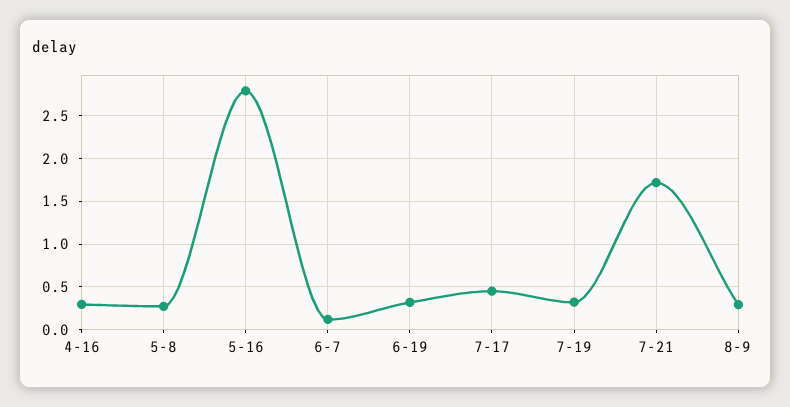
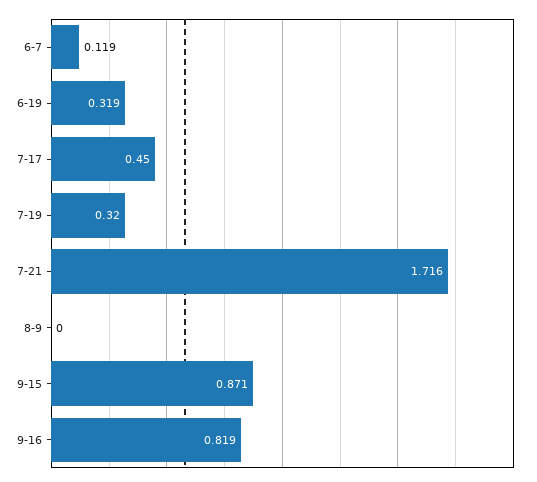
4-16: 0.3 -> none
5-8: 0.3 -> none
5-16: 2.8 -> none
8-9: 0.3 -> 0
9-15: none -> 0.871
9-16: none -> 0.819

